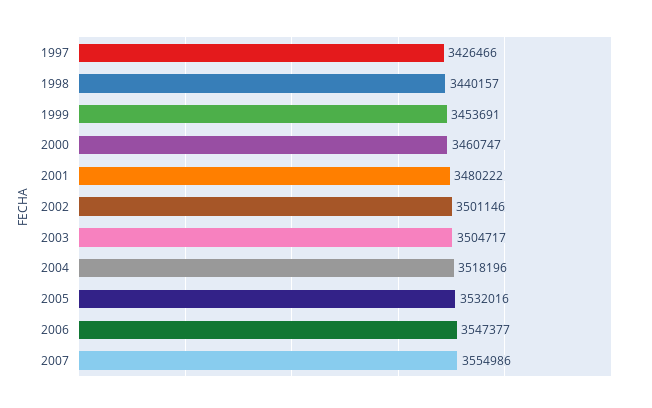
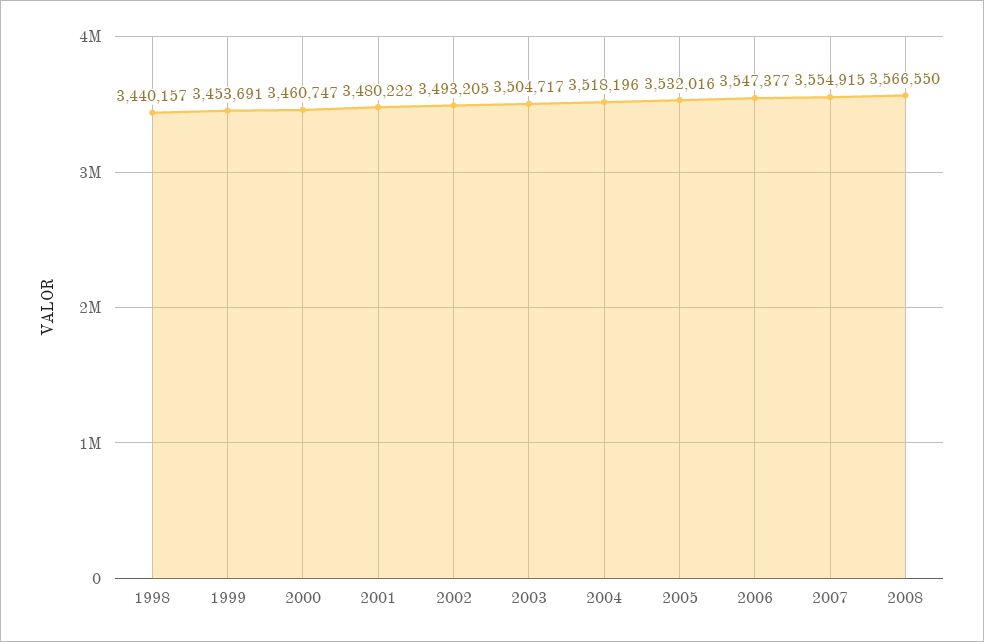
1997: 3426466 -> none
2002: 3501146 -> 3493205
2007: 3554986 -> 3554915
2008: none -> 3566550

